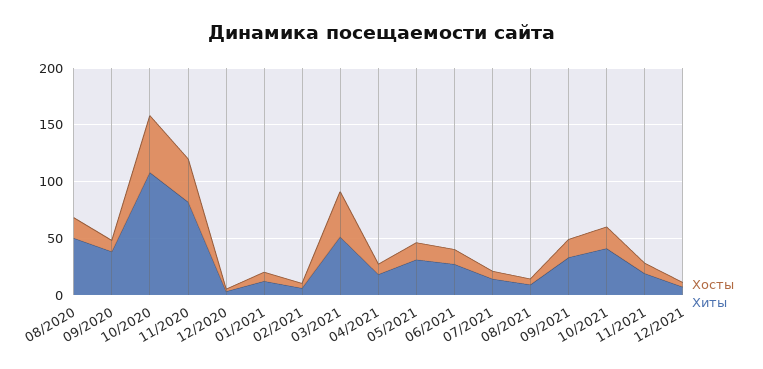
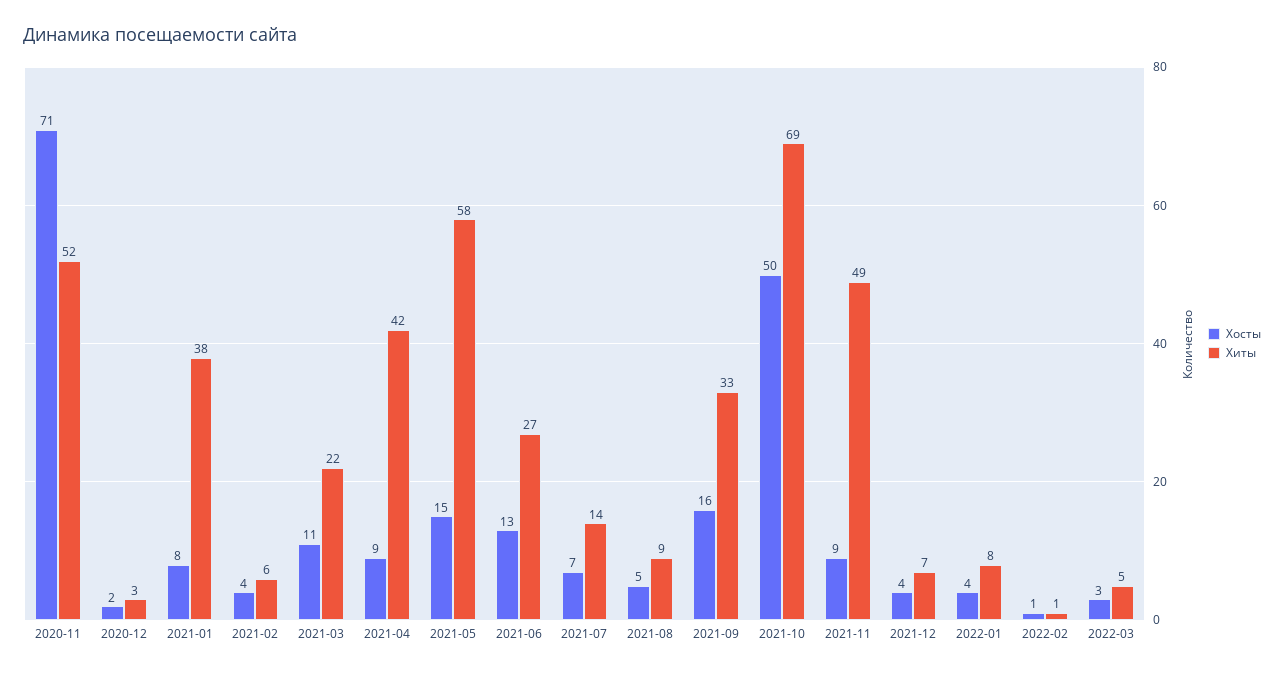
Хосты, 08/2020: 20 -> none
Хиты, 08/2020: 50 -> none
Хосты, 09/2020: 10 -> none
Хиты, 09/2020: 40 -> none
Хосты, 10/2020: 50 -> none
Хиты, 10/2020: 110 -> none
Хосты, 11/2020: 40 -> 71
Хиты, 11/2020: 80 -> 52
Хиты, 01/2021: 10 -> 38
Хосты, 03/2021: 40 -> 11
Хиты, 03/2021: 50 -> 22
Хиты, 04/2021: 20 -> 42
Хиты, 05/2021: 30 -> 58
Хосты, 10/2021: 20 -> 50
Хиты, 10/2021: 40 -> 69
Хиты, 11/2021: 20 -> 49
Хосты, 2022-01: none -> 4
Хиты, 2022-01: none -> 8
Хосты, 2022-02: none -> 1
Хиты, 2022-02: none -> 1
Хосты, 2022-03: none -> 3
Хиты, 2022-03: none -> 5

